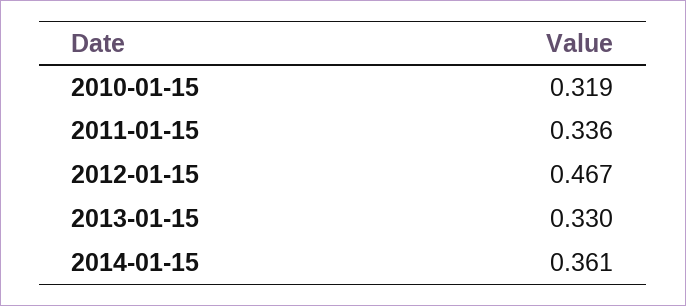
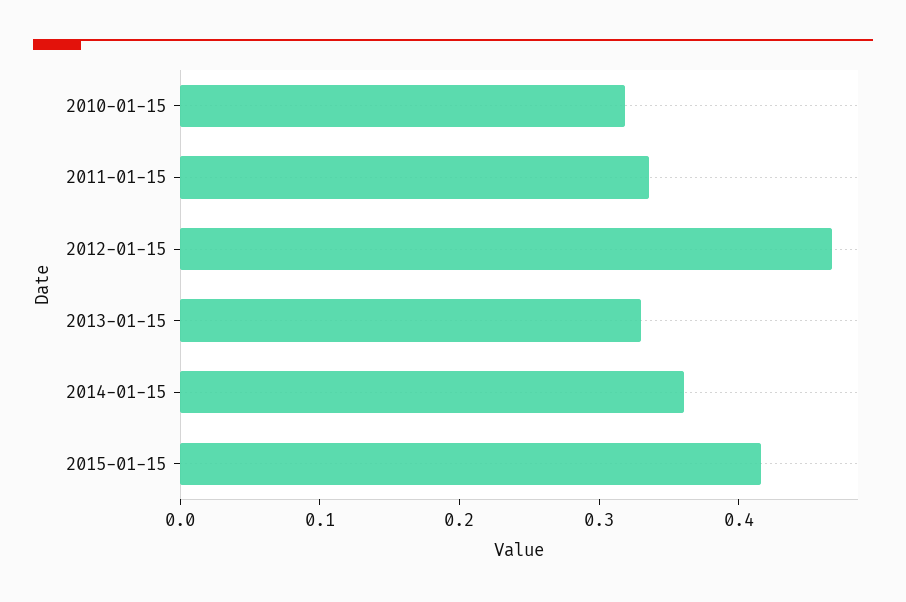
2015-01-15: none -> 0.42

